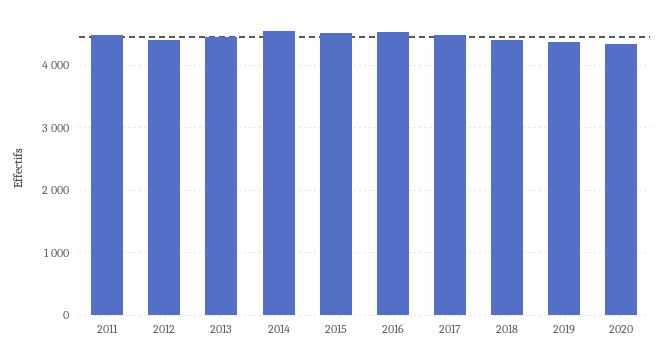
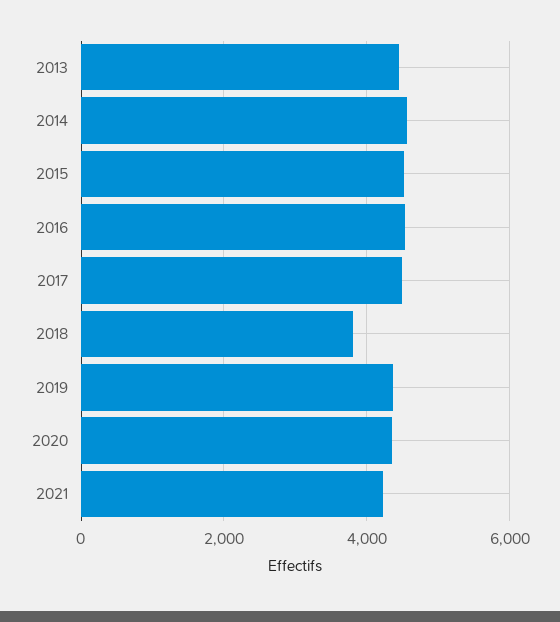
2011: 4500 -> none
2012: 4400 -> none
2018: 4400 -> 3800
2021: none -> 4200

